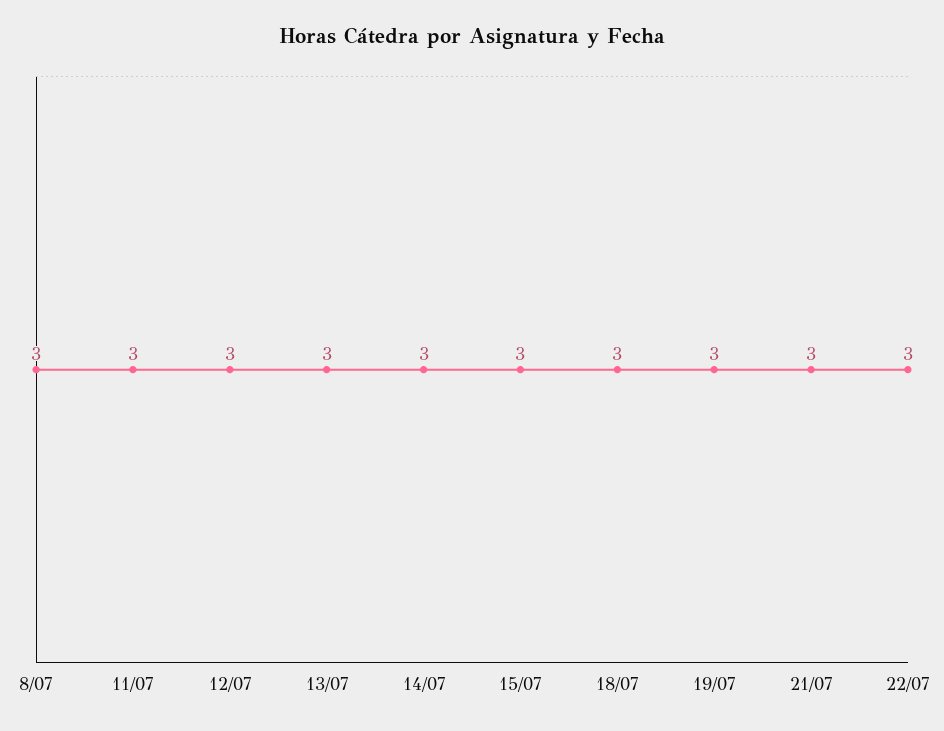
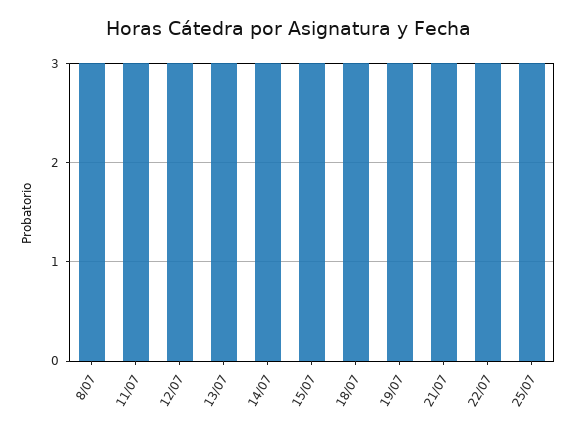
25/07: none -> 3

